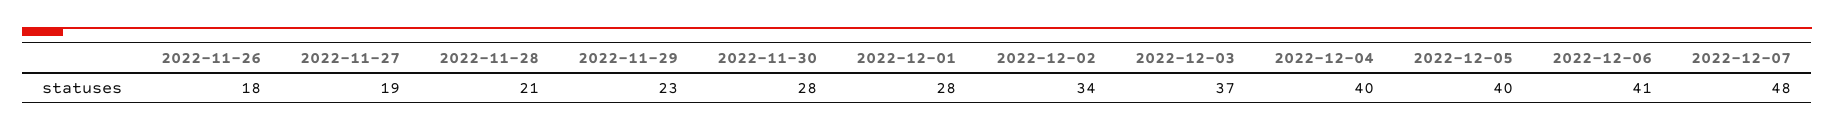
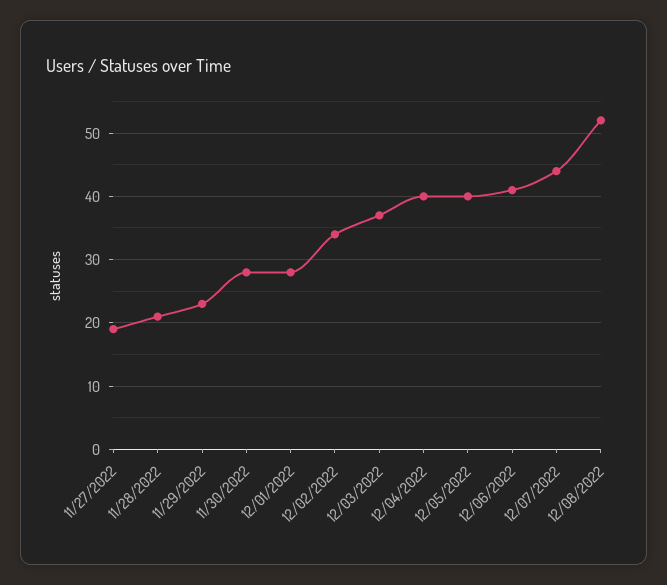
2022-11-26: 18 -> none
2022-12-07: 48 -> 44
12/08/2022: none -> 52

